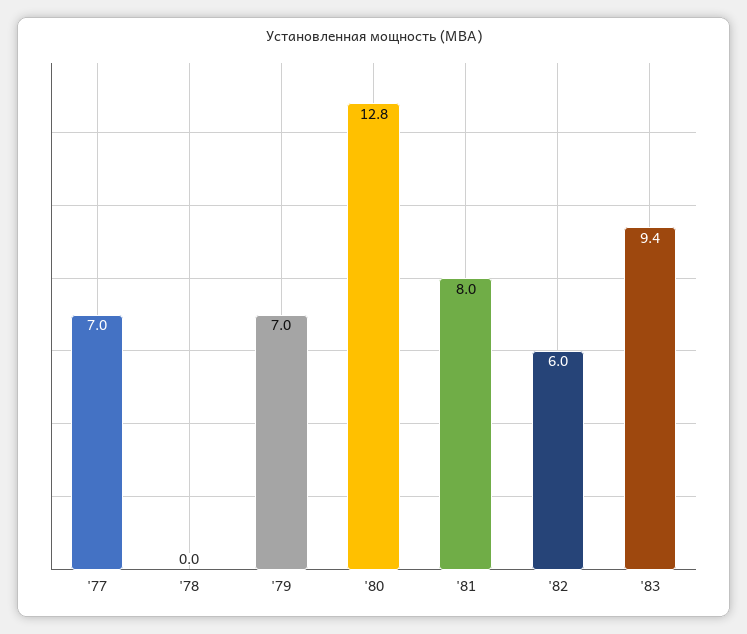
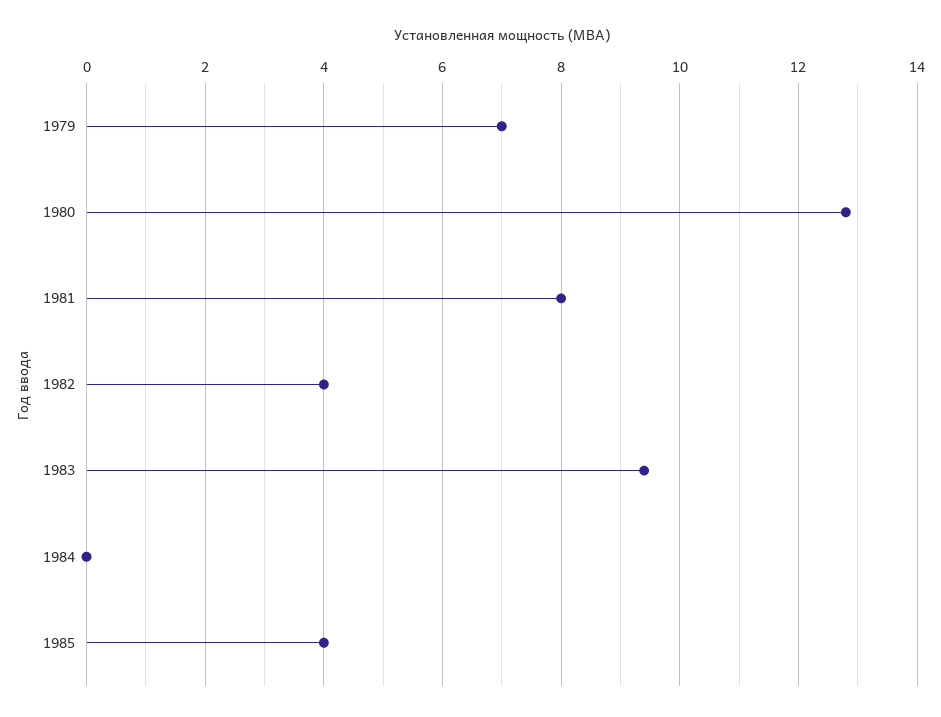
'77: 7 -> none
'78: 0 -> none
'82: 6 -> 4
1984: none -> 0
1985: none -> 4

